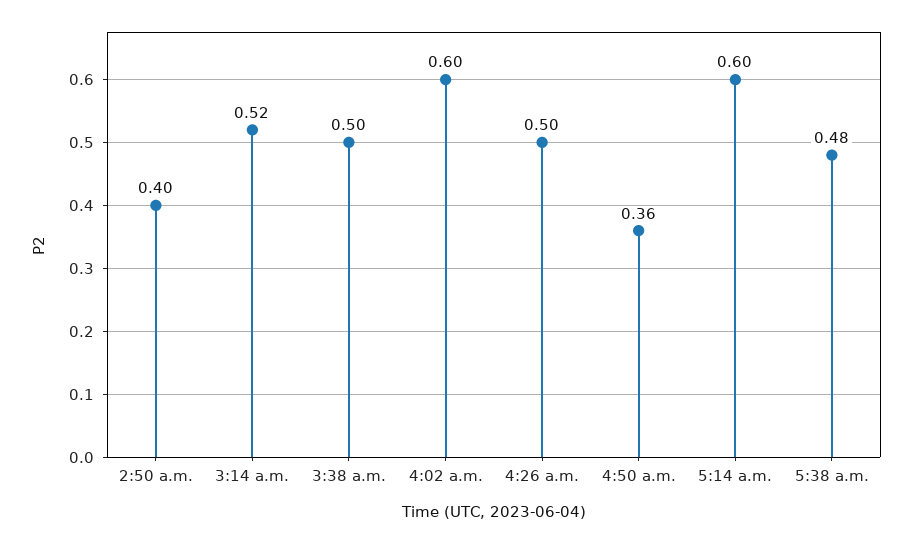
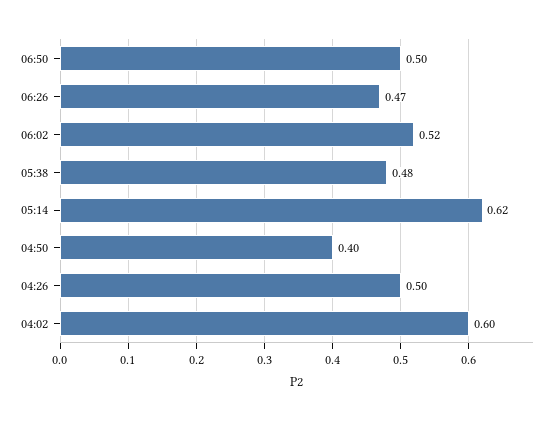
2:50 a.m.: 0.4 -> none
3:14 a.m.: 0.52 -> none
3:38 a.m.: 0.5 -> none
4:50 a.m.: 0.36 -> 0.4
5:14 a.m.: 0.6 -> 0.62
06:50: none -> 0.5
06:26: none -> 0.47
06:02: none -> 0.52

